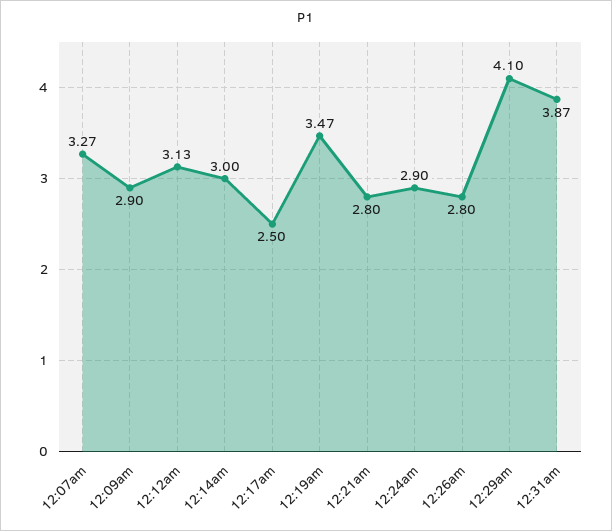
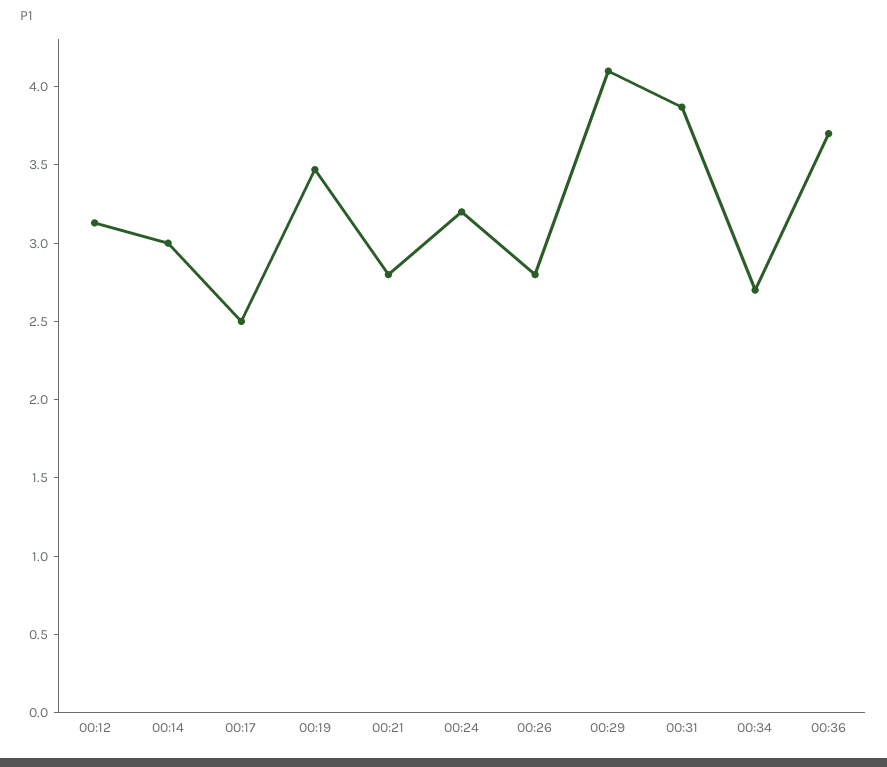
12:07am: 3.27 -> none
12:09am: 2.9 -> none
12:24am: 2.9 -> 3.2
00:34: none -> 2.7
00:36: none -> 3.7

